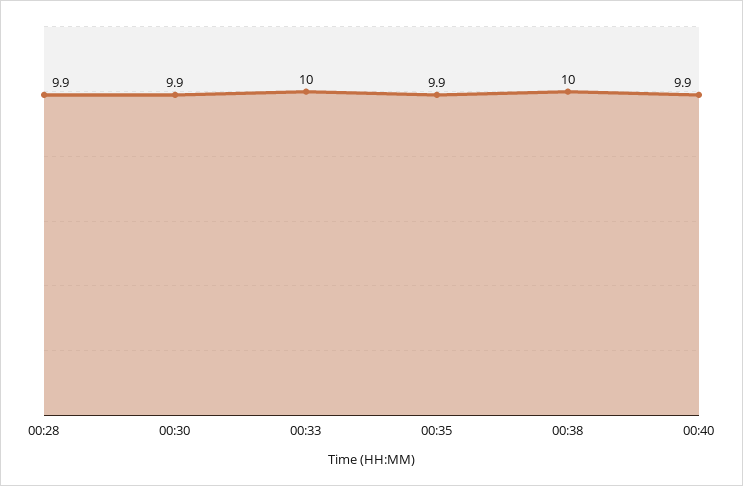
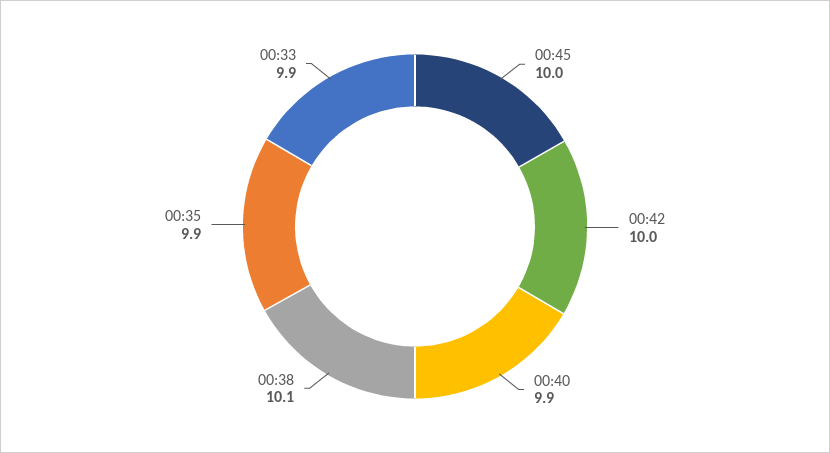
00:28: 9.9 -> none
00:30: 9.9 -> none
00:33: 10 -> 9.9
00:38: 10 -> 10.1
00:45: none -> 10
00:42: none -> 10

